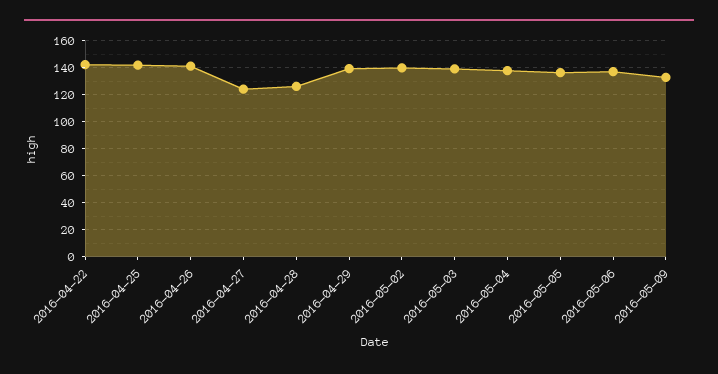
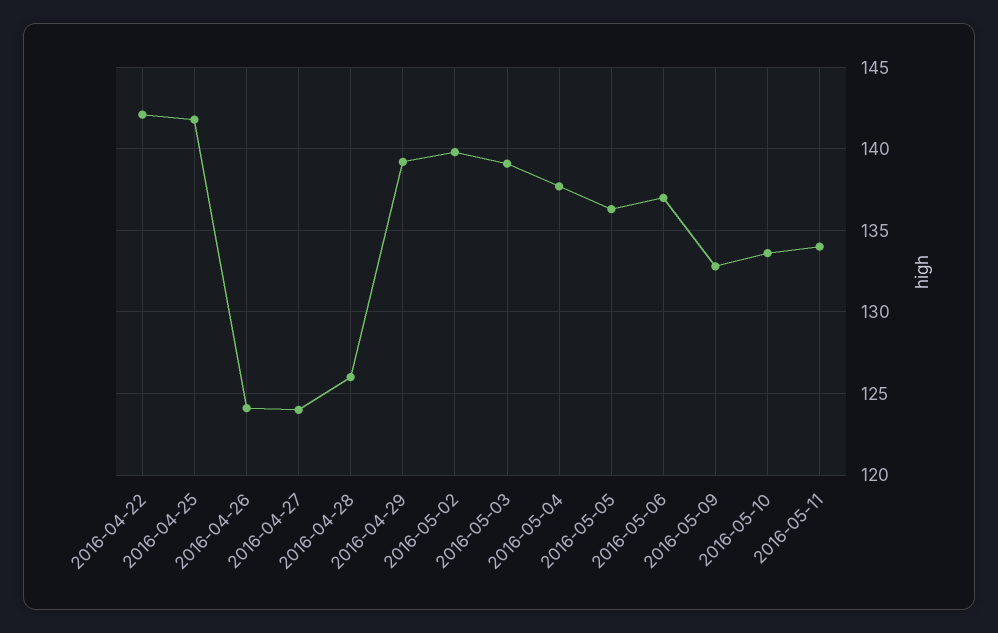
2016-04-26: 140 -> 124
2016-05-10: none -> 133.5
2016-05-11: none -> 134

